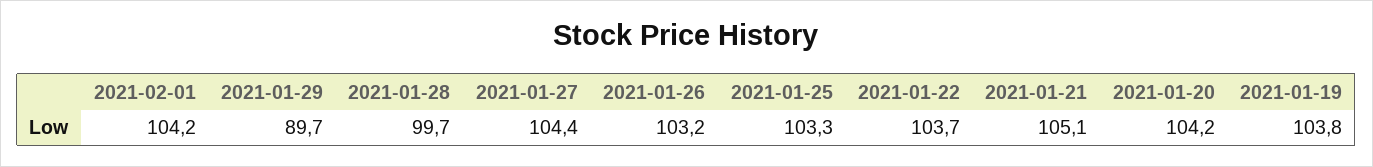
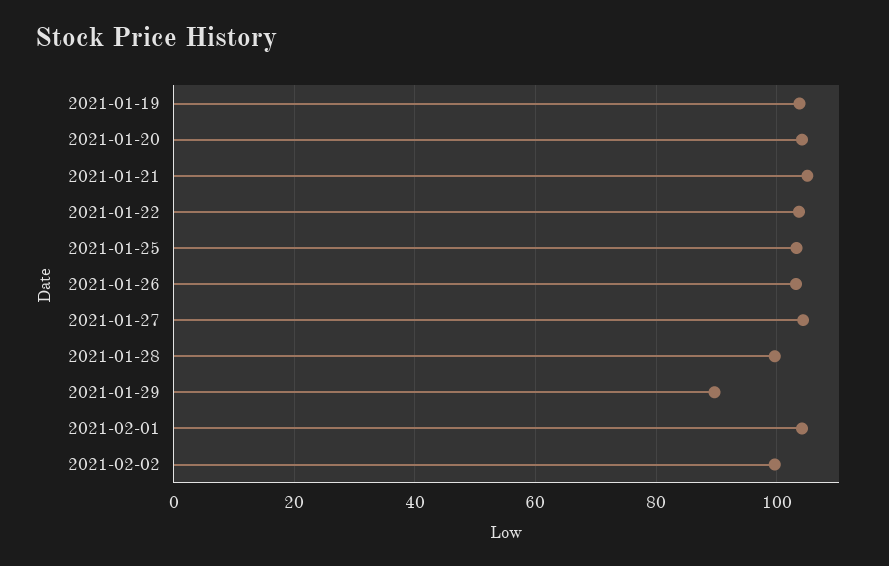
2021-02-02: none -> 100

